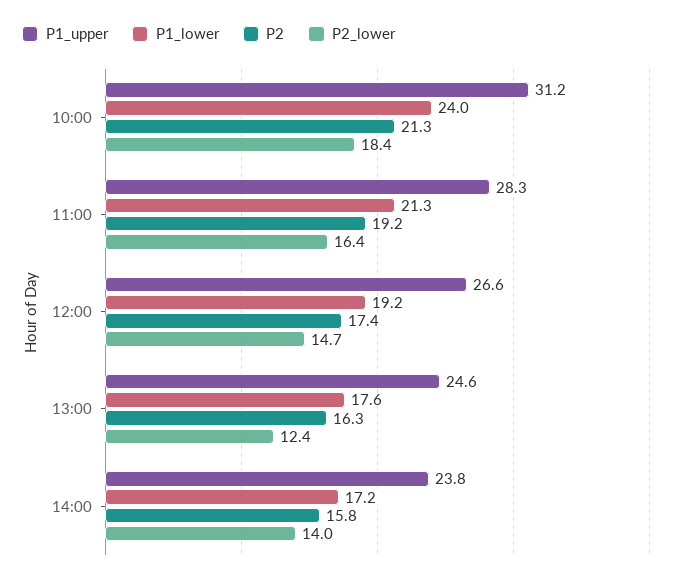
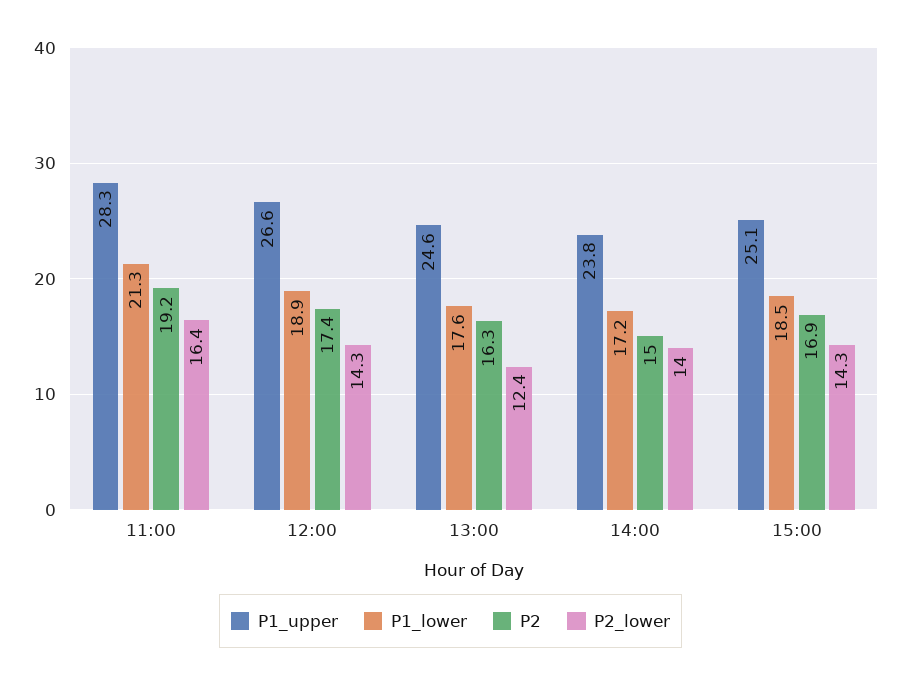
P1_upper, 10:00: 31.2 -> none
P1_lower, 10:00: 24 -> none
P2, 10:00: 21.3 -> none
P2_lower, 10:00: 18.4 -> none
P1_lower, 12:00: 19.2 -> 18.9
P2_lower, 12:00: 14.7 -> 14.3
P2, 14:00: 15.8 -> 15
P1_upper, 15:00: none -> 25.1
P1_lower, 15:00: none -> 18.5
P2, 15:00: none -> 16.9
P2_lower, 15:00: none -> 14.3

